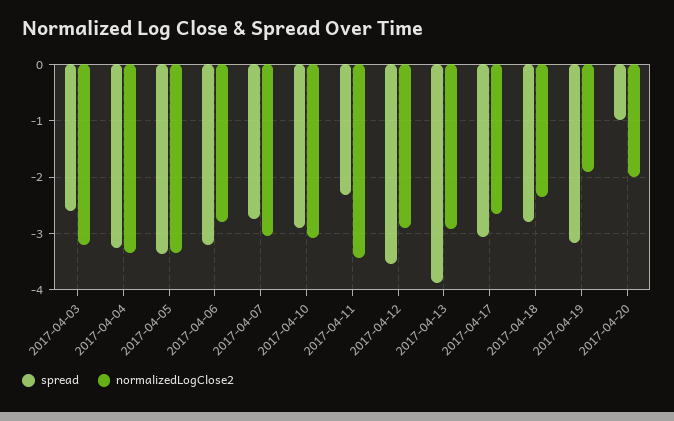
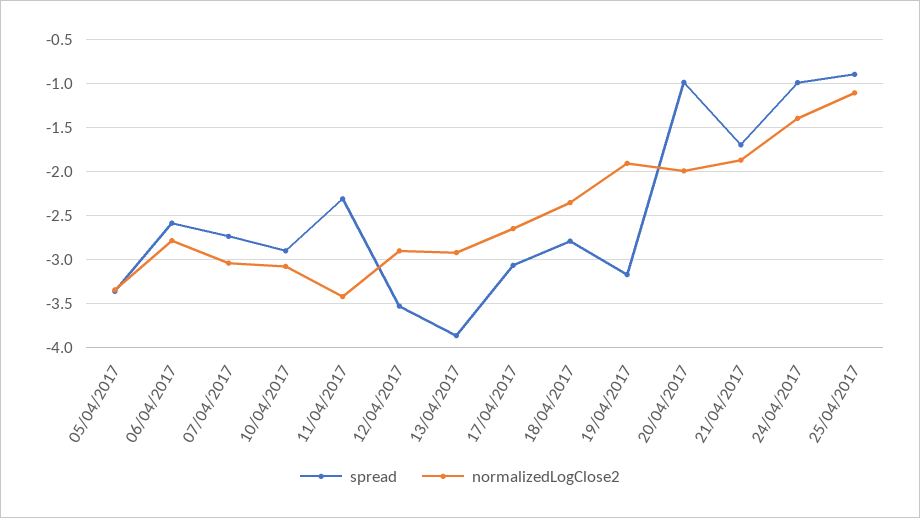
spread, 2017-04-03: -2.6 -> none
normalizedLogClose2, 2017-04-03: -3.2 -> none
spread, 2017-04-04: -3.2 -> none
normalizedLogClose2, 2017-04-04: -3.4 -> none
spread, 2017-04-06: -3.2 -> -2.6
spread, 21/04/2017: none -> -1.7
normalizedLogClose2, 21/04/2017: none -> -1.9
spread, 24/04/2017: none -> -1
normalizedLogClose2, 24/04/2017: none -> -1.4
spread, 25/04/2017: none -> -0.9
normalizedLogClose2, 25/04/2017: none -> -1.1

